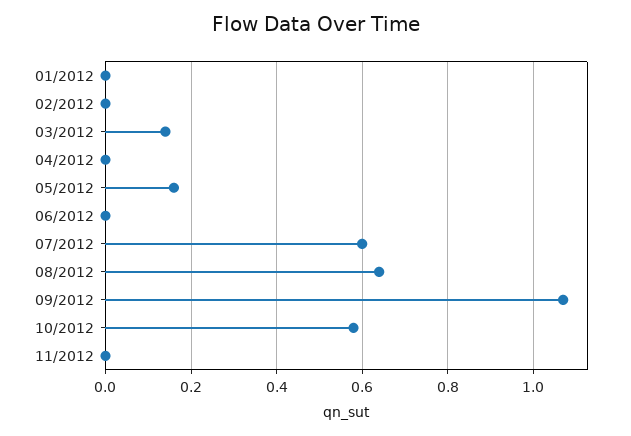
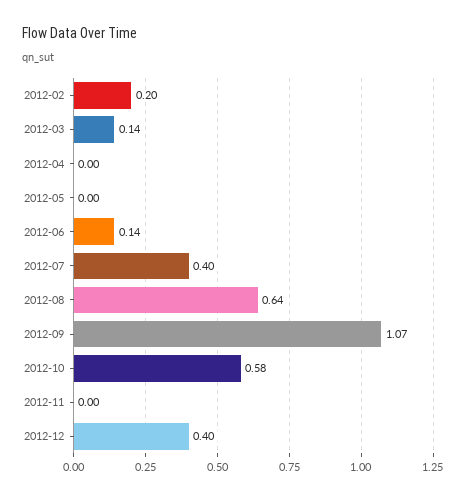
01/2012: 0 -> none
02/2012: 0 -> 0.2
05/2012: 0.15 -> 0
06/2012: 0 -> 0.14
07/2012: 0.6 -> 0.4
2012-12: none -> 0.4

